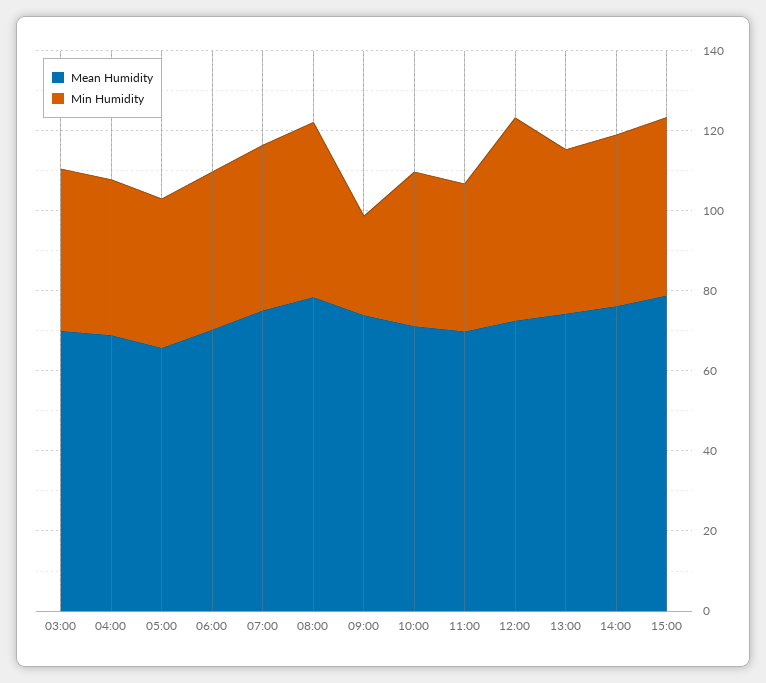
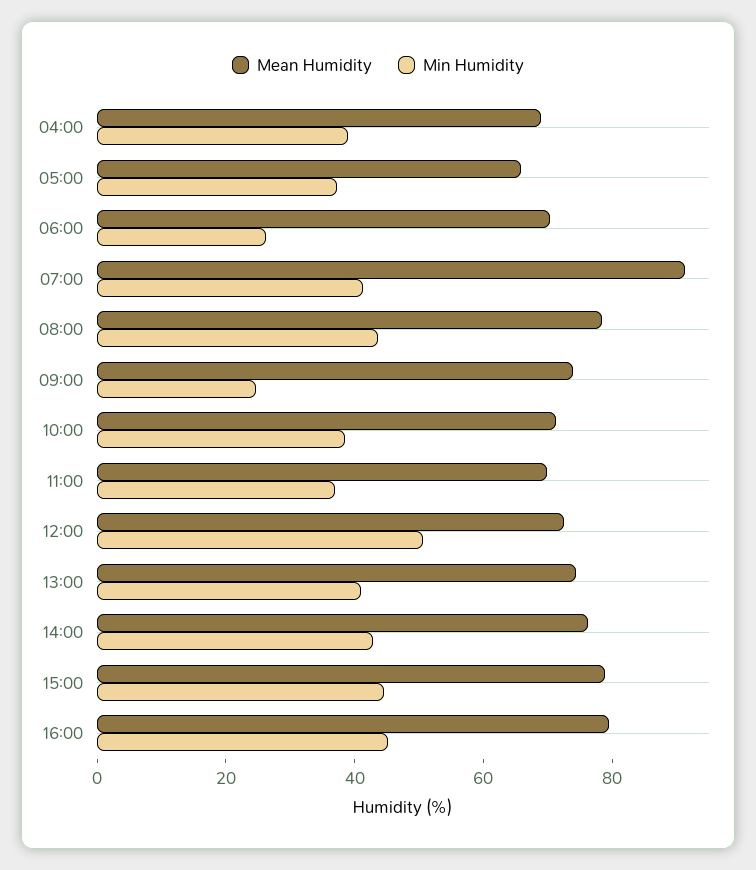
Mean Humidity, 03:00: 70 -> none
Min Humidity, 03:00: 40 -> none
Min Humidity, 06:00: 40 -> 25
Mean Humidity, 07:00: 75 -> 90
Mean Humidity, 16:00: none -> 80
Min Humidity, 16:00: none -> 45

